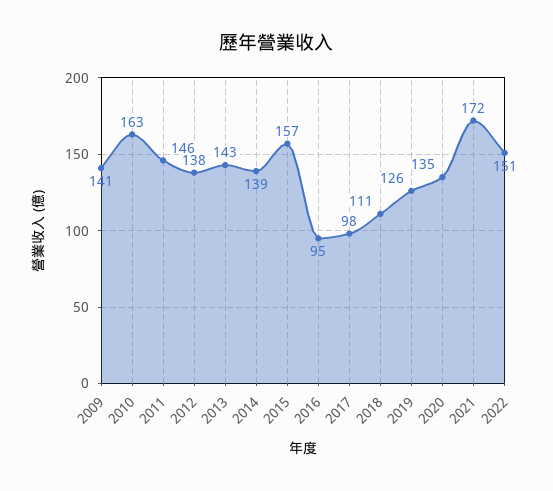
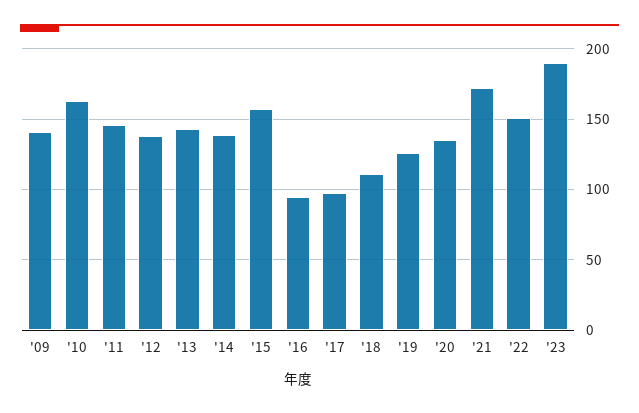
'23: none -> 190

